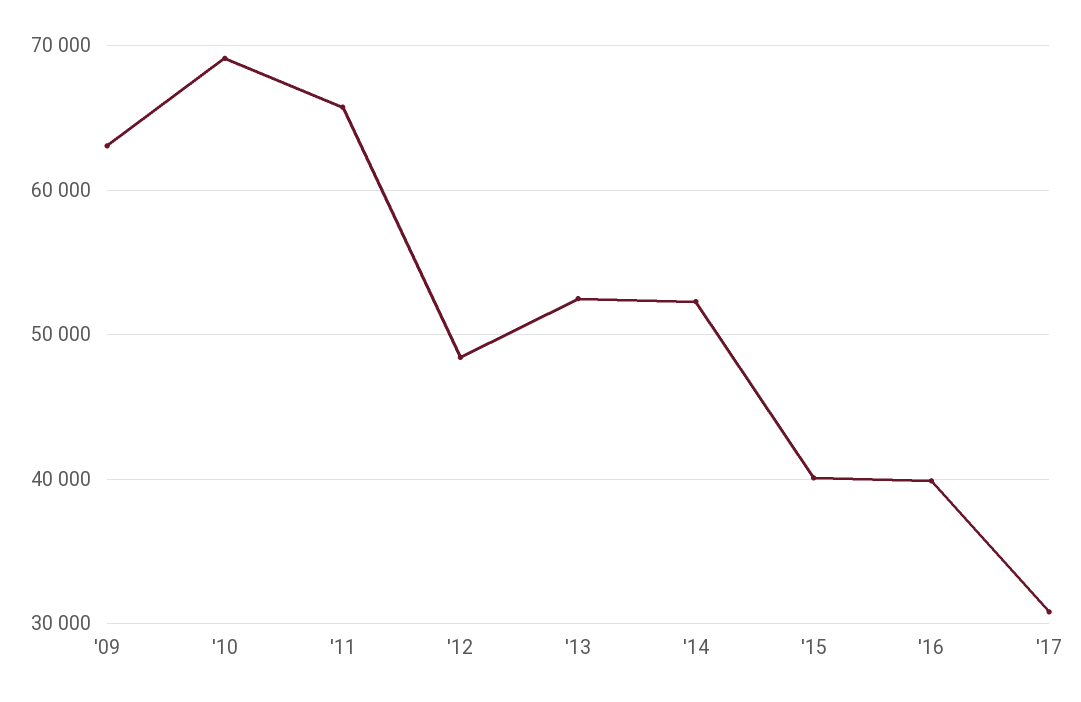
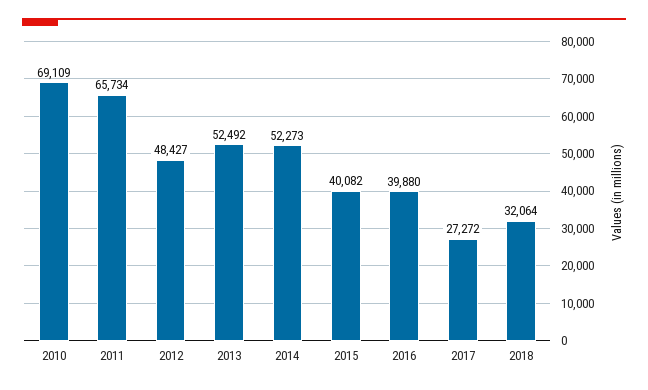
'09: 63000 -> none
'17: 31000 -> 27272
2018: none -> 32064

